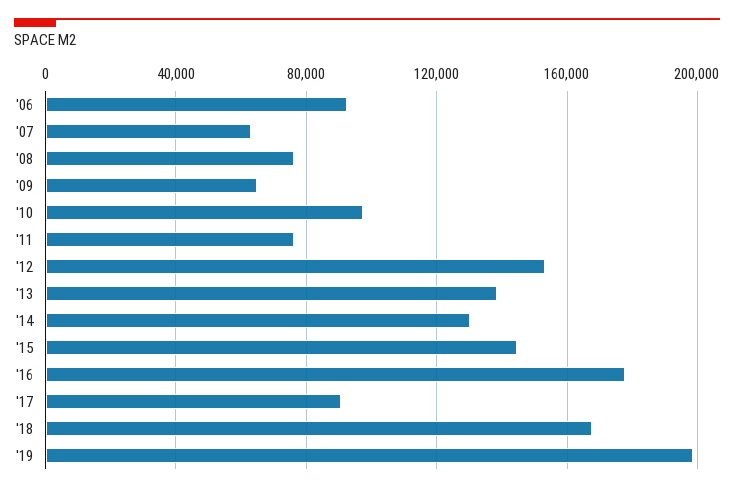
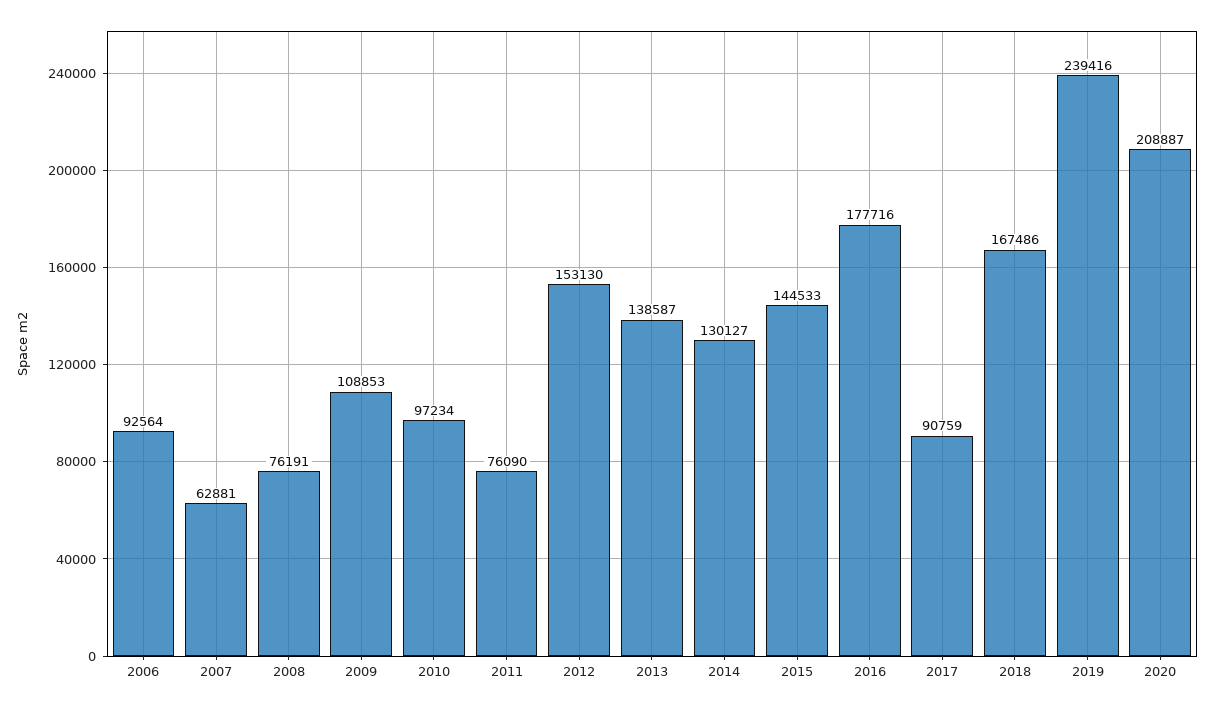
'09: 65000 -> 108853
'19: 200000 -> 239416
2020: none -> 208887

